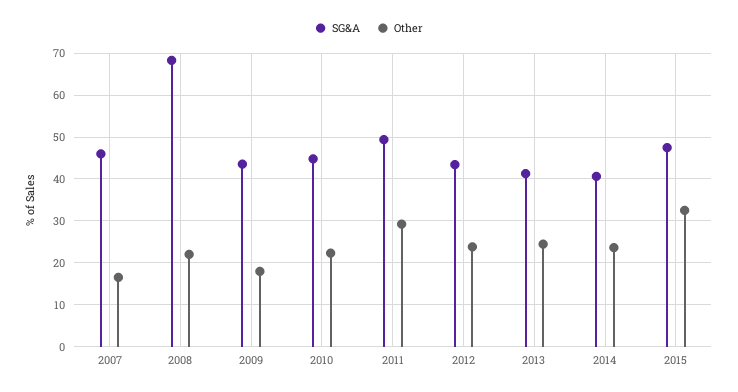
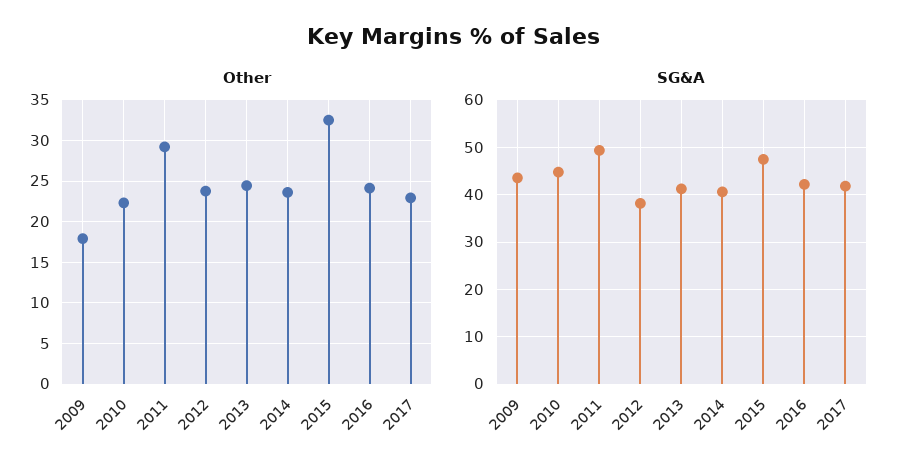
SG&A, 2007: 46 -> none
Other, 2007: 16 -> none
SG&A, 2008: 68 -> none
Other, 2008: 22 -> none
SG&A, 2012: 44 -> 38
Other, 2016: none -> 24
Other, 2017: none -> 23
SG&A, 2016: none -> 42
SG&A, 2017: none -> 42

